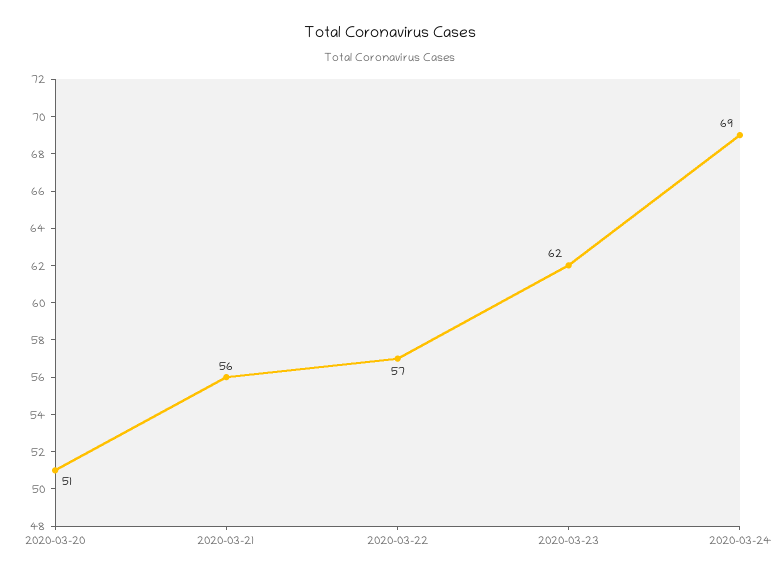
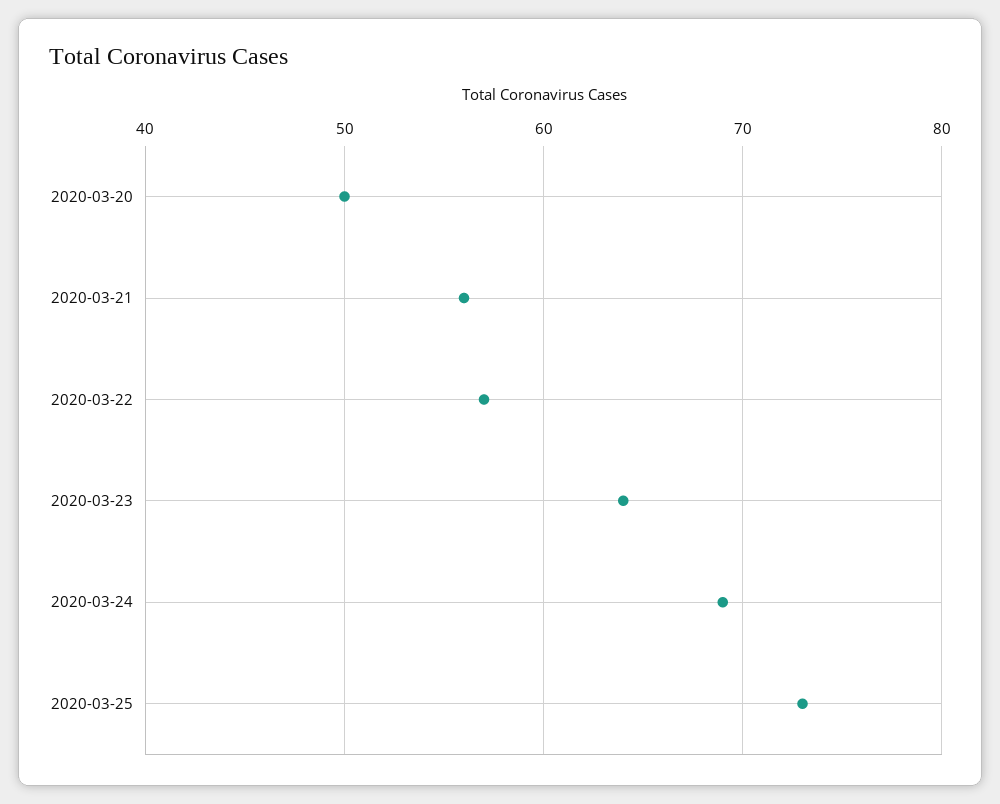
2020-03-20: 51 -> 50
2020-03-23: 62 -> 64
2020-03-25: none -> 73

